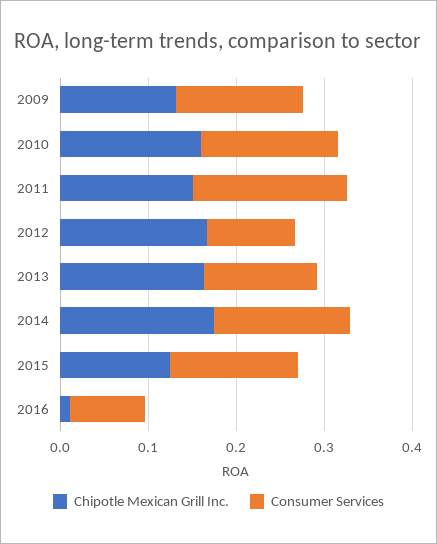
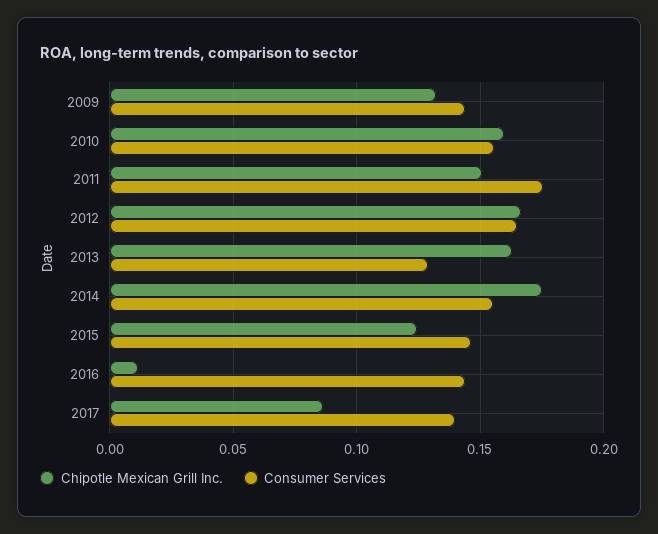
Consumer Services, 2012: 0.1 -> 0.165
Consumer Services, 2016: 0.08 -> 0.145
Chipotle Mexican Grill Inc., 2017: none -> 0.085
Consumer Services, 2017: none -> 0.14

